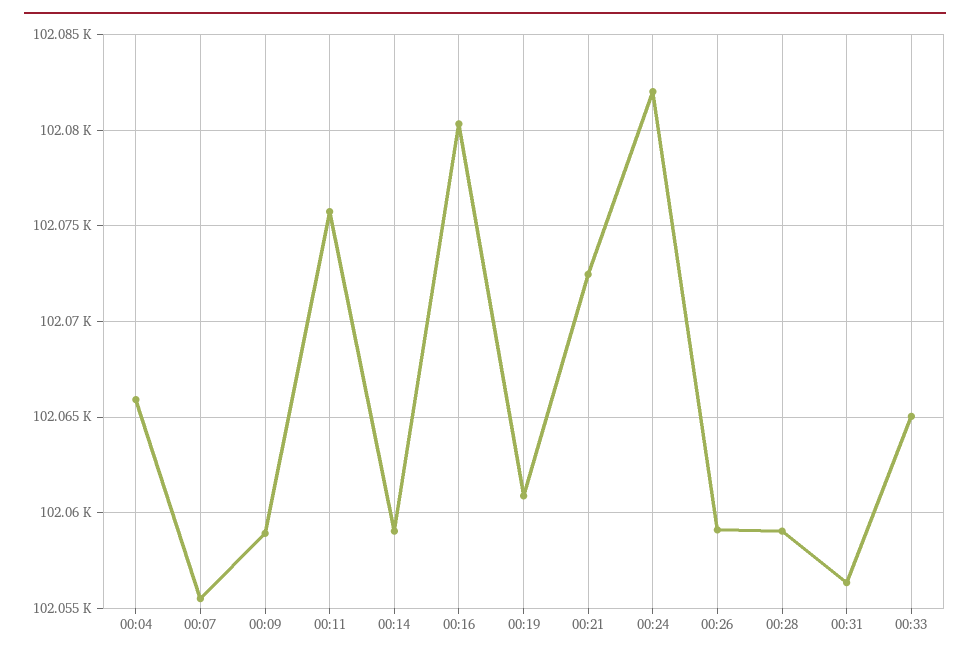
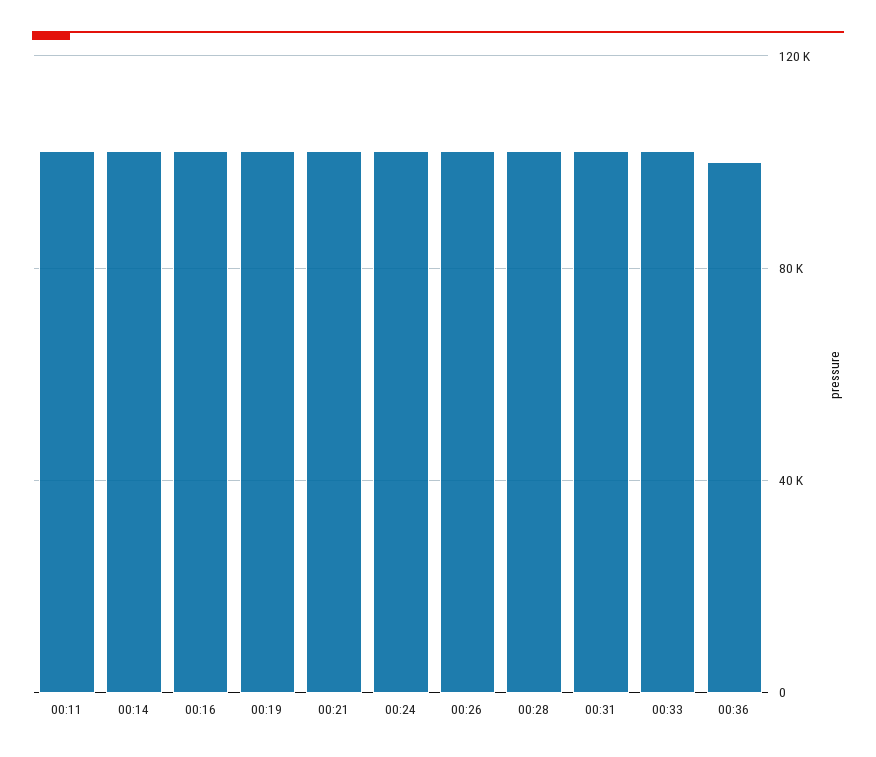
00:04: 102066 -> none
00:07: 102055.5 -> none
00:09: 102059 -> none
00:36: none -> 100000

